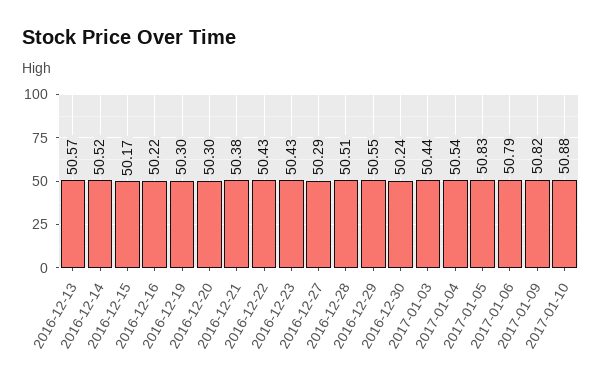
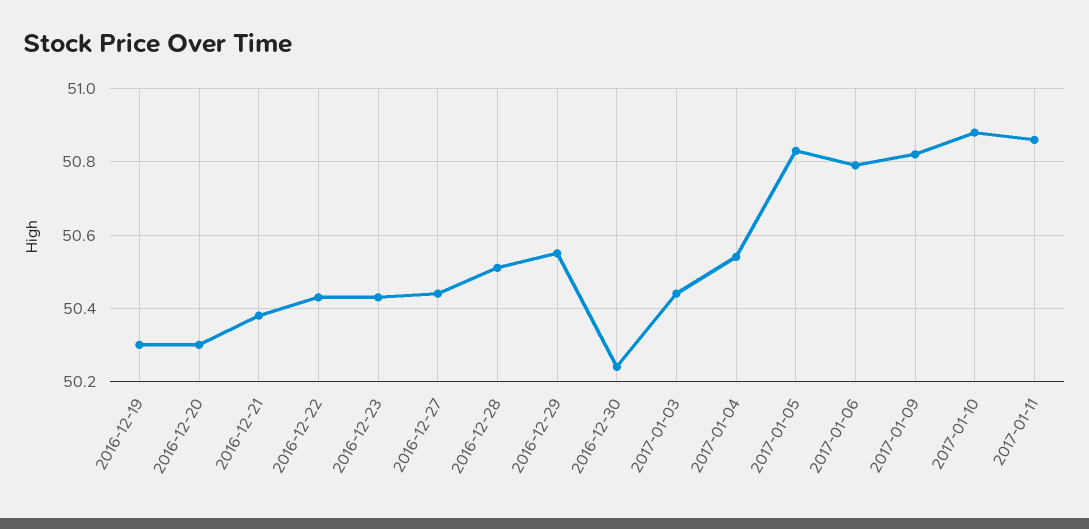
2016-12-13: 50.57 -> none
2016-12-14: 50.52 -> none
2016-12-15: 50.17 -> none
2016-12-16: 50.22 -> none
2016-12-27: 50.29 -> 50.45
2017-01-11: none -> 50.85

